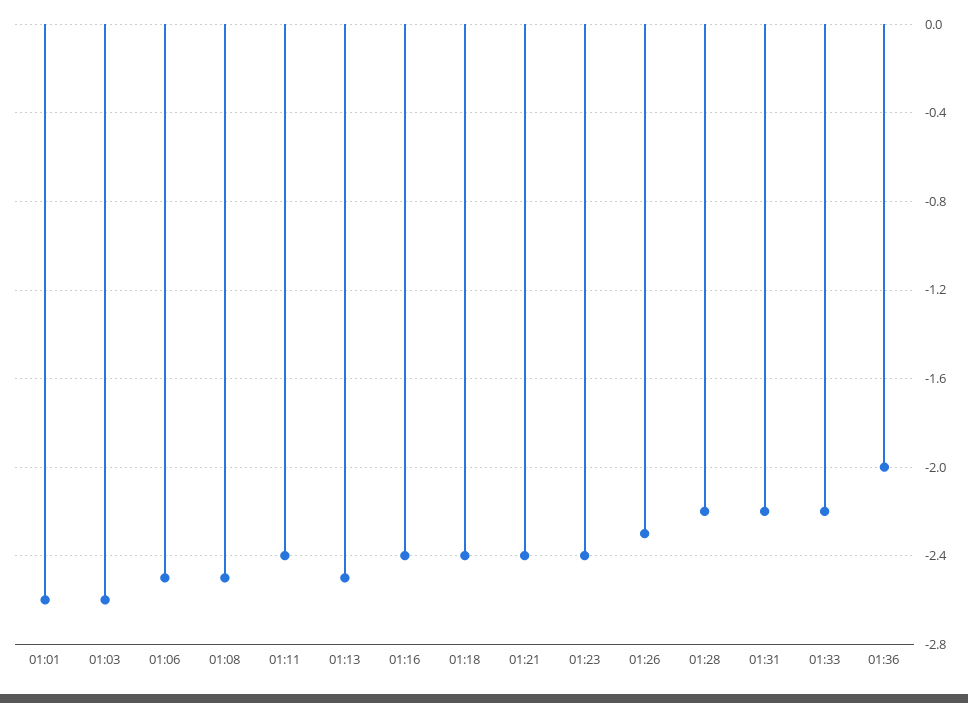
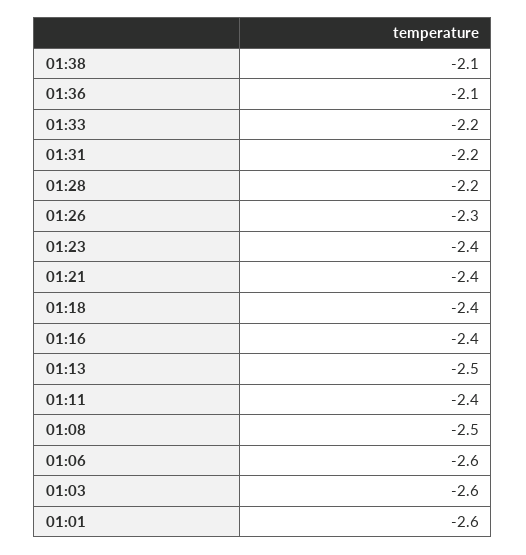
01:06: -2.5 -> -2.6
01:36: -2 -> -2.1
01:38: none -> -2.1

